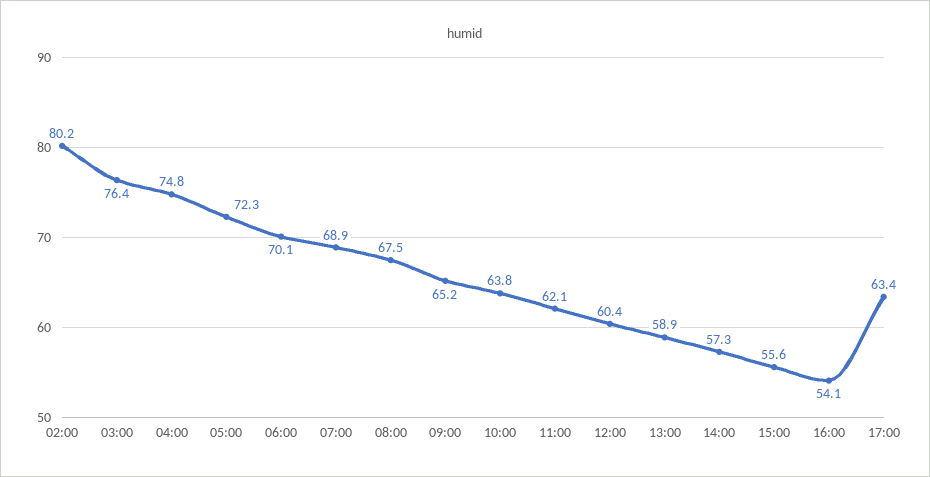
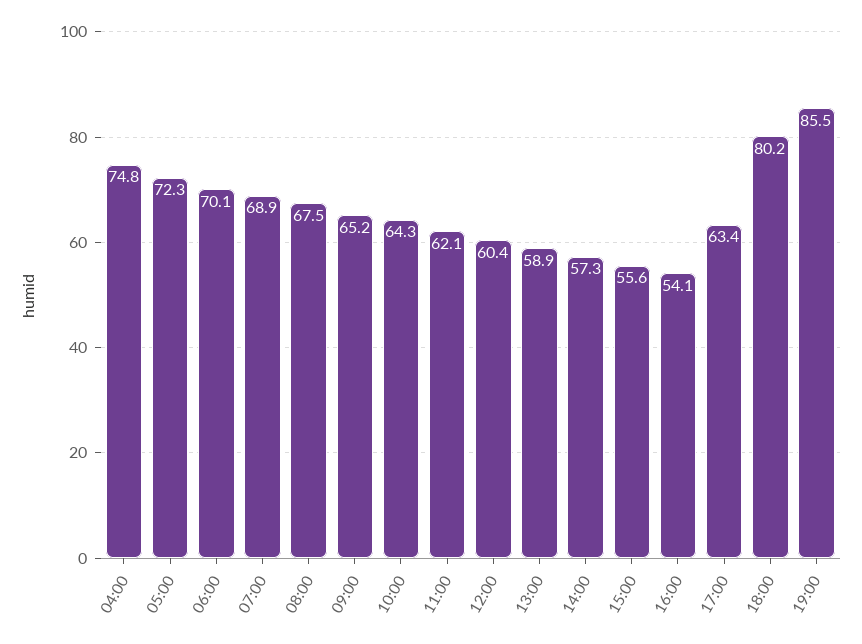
02:00: 80.2 -> none
03:00: 76.4 -> none
10:00: 63.8 -> 64.3
18:00: none -> 80.2
19:00: none -> 85.5

